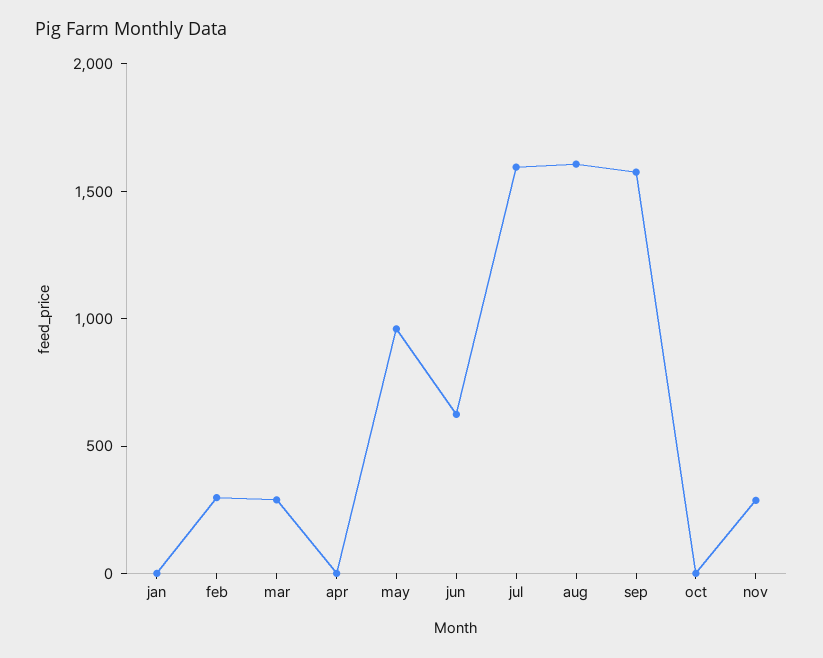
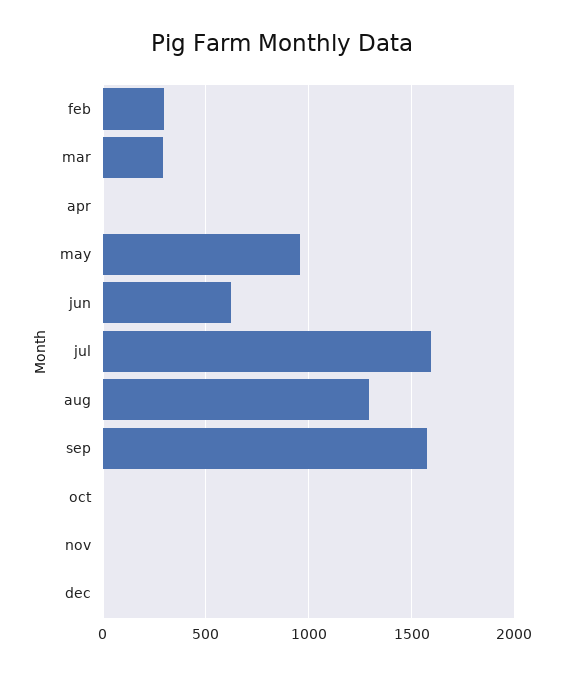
jan: 0 -> none
aug: 1600 -> 1300
nov: 300 -> 0
dec: none -> 0

